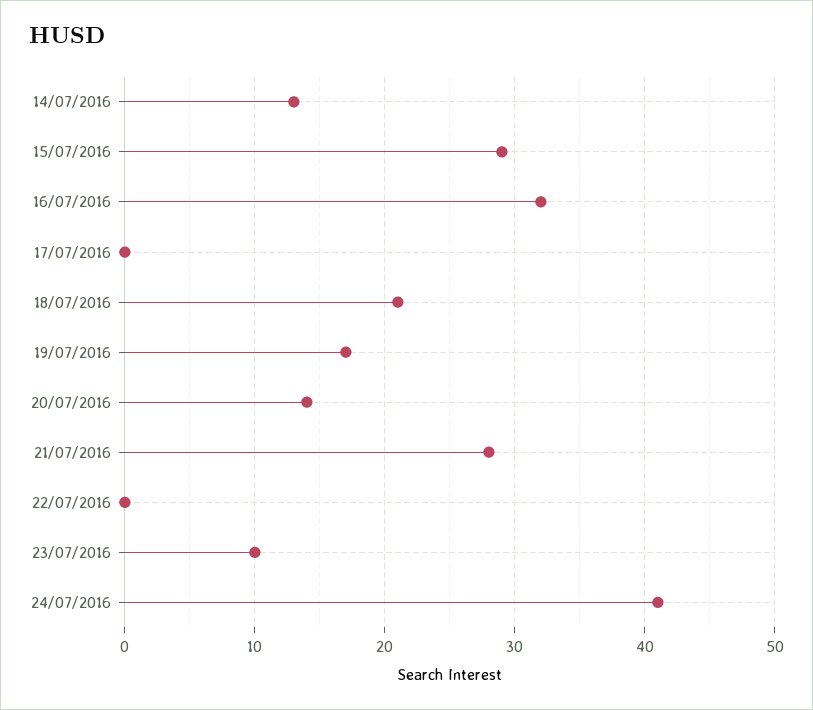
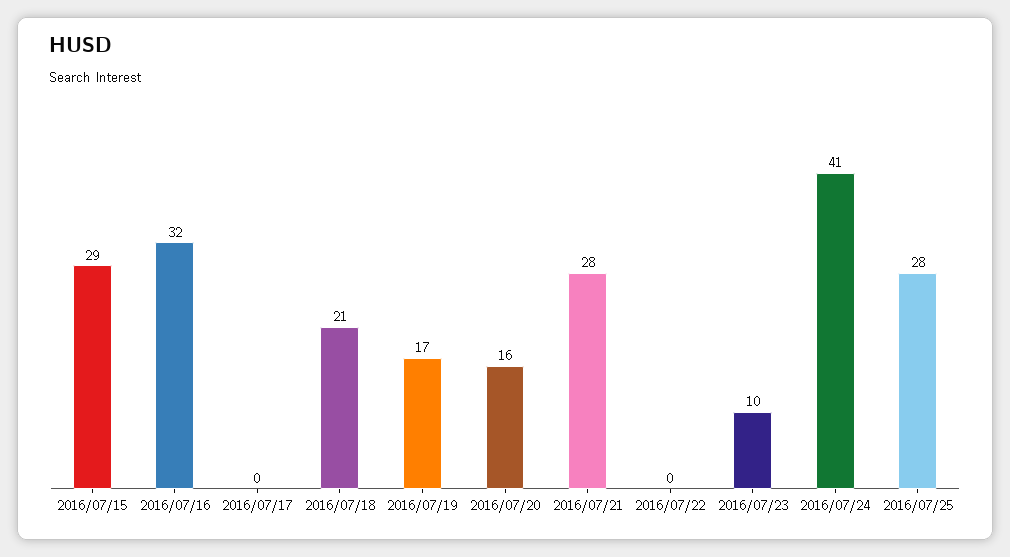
14/07/2016: 13 -> none
20/07/2016: 14 -> 16
2016/07/25: none -> 28

